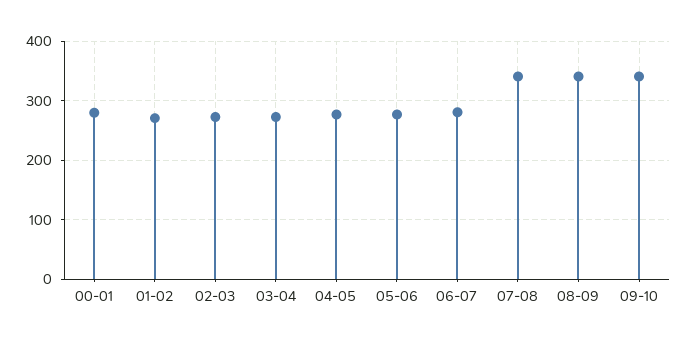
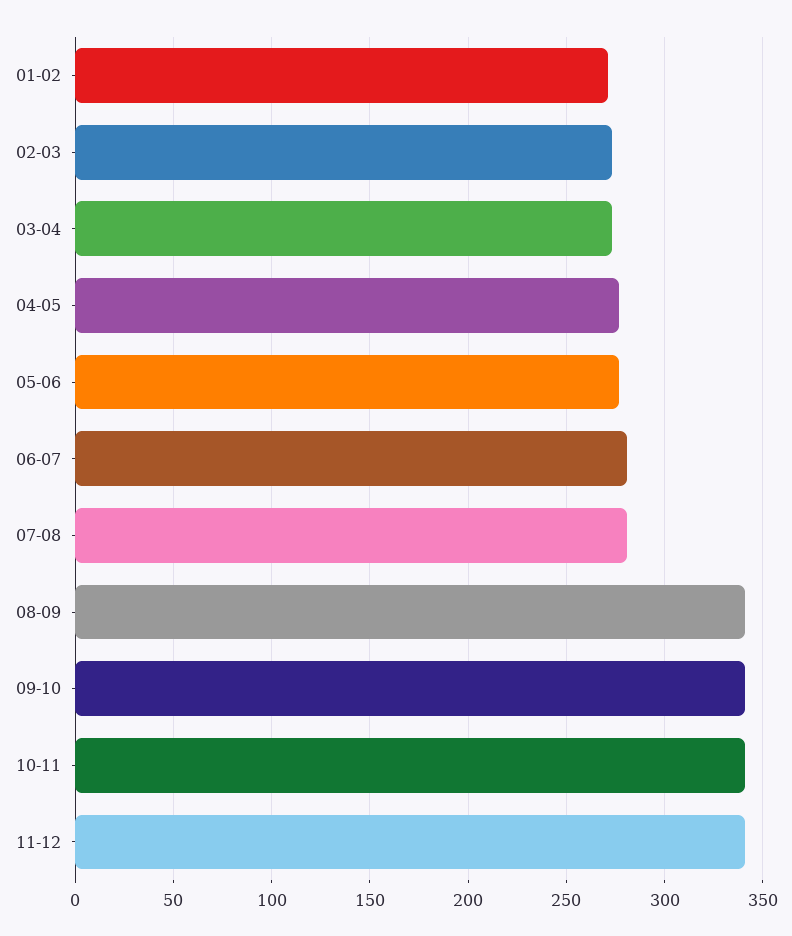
00-01: 280 -> none
07-08: 340 -> 280
10-11: none -> 340
11-12: none -> 340

